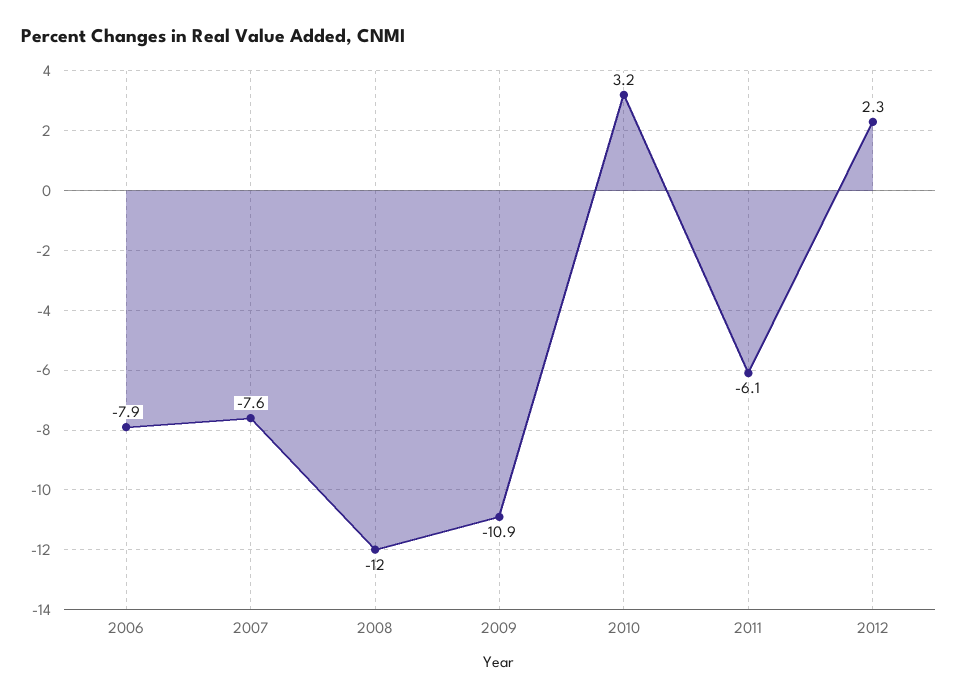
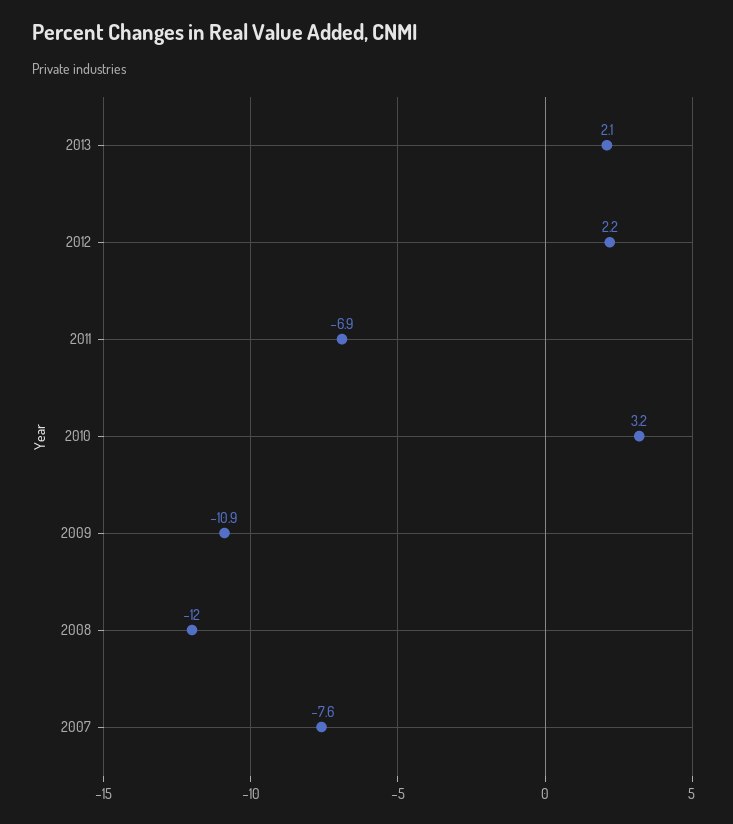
2006: -7.9 -> none
2011: -6.1 -> -6.9
2012: 2.3 -> 2.2
2013: none -> 2.1

